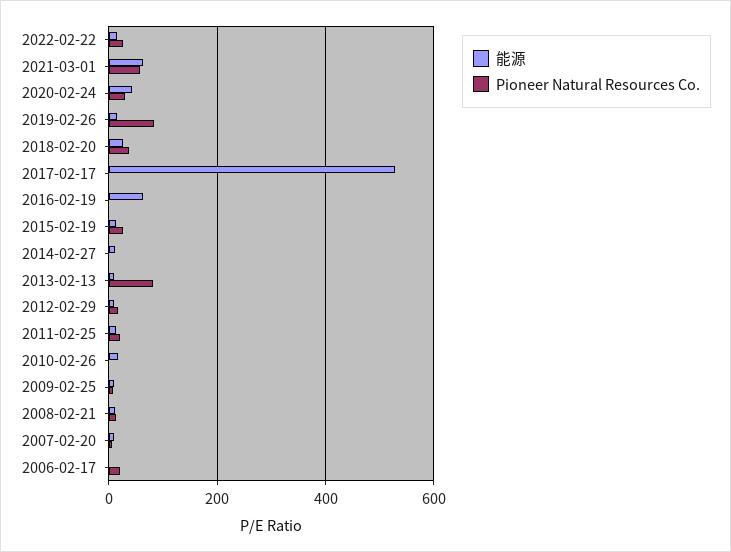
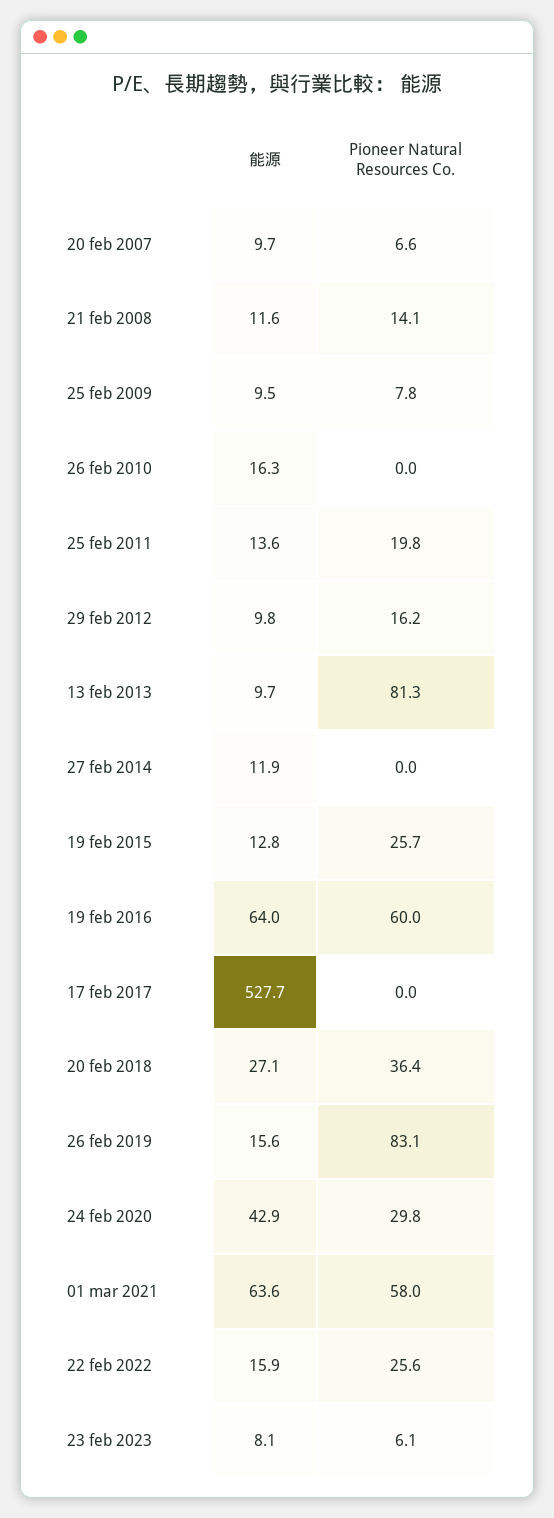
Pioneer Natural Resources Co., 2016-02-19: 0 -> 60
能源, 2006-02-17: 0 -> none
Pioneer Natural Resources Co., 2006-02-17: 20 -> none
能源, 23 feb 2023: none -> 8.1
Pioneer Natural Resources Co., 23 feb 2023: none -> 6.1

